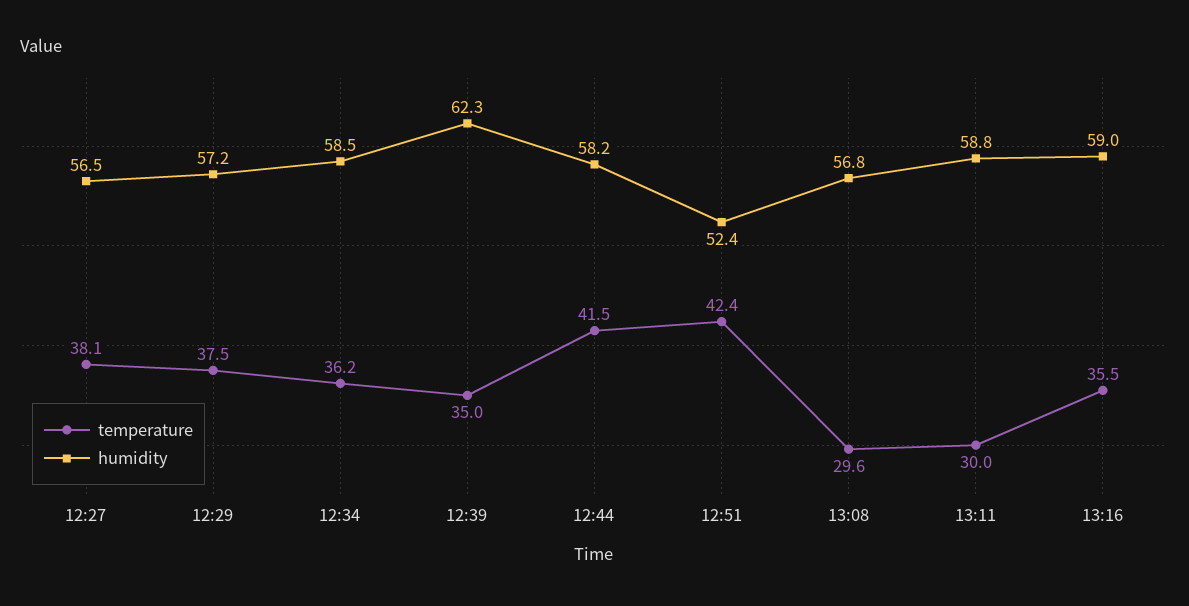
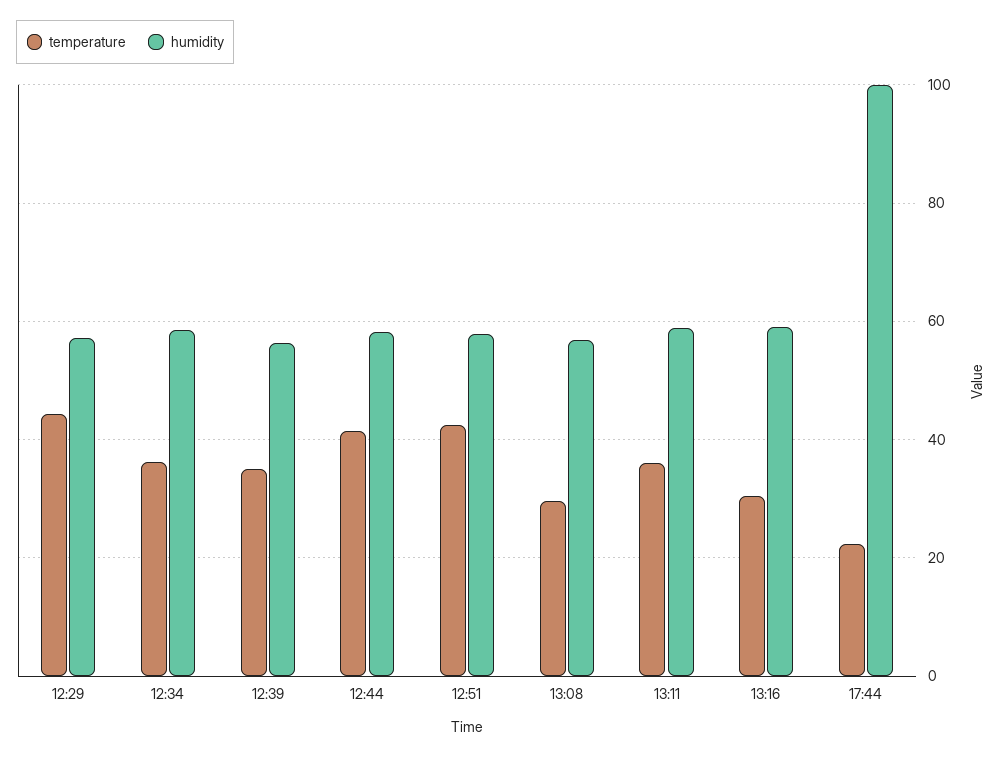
temperature, 12:27: 38.1 -> none
humidity, 12:27: 56.5 -> none
temperature, 12:29: 37.5 -> 44
humidity, 12:39: 62.3 -> 56
humidity, 12:51: 52.4 -> 58
temperature, 13:11: 30 -> 36
temperature, 13:16: 35.5 -> 30
temperature, 17:44: none -> 22
humidity, 17:44: none -> 100

